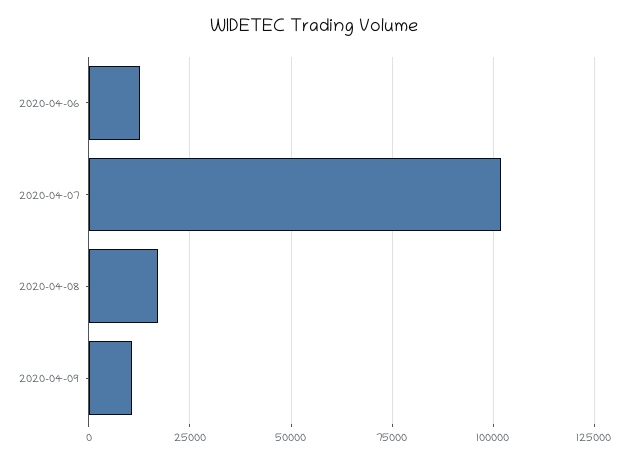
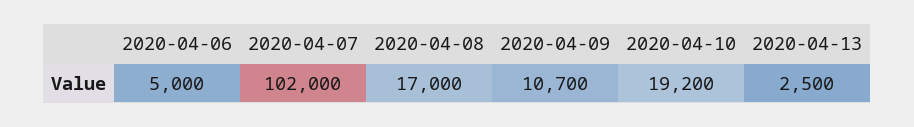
2020-04-06: 12500 -> 5000
2020-04-10: none -> 19200
2020-04-13: none -> 2500

